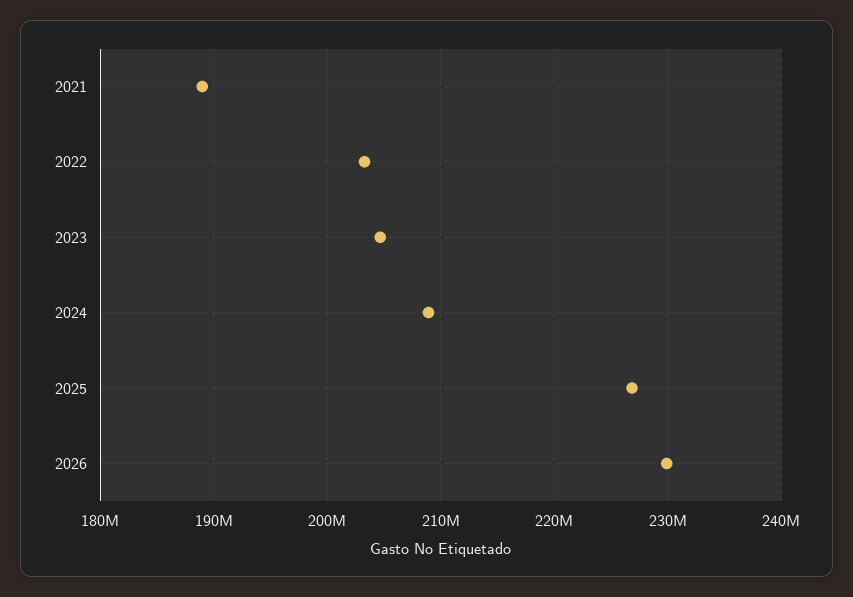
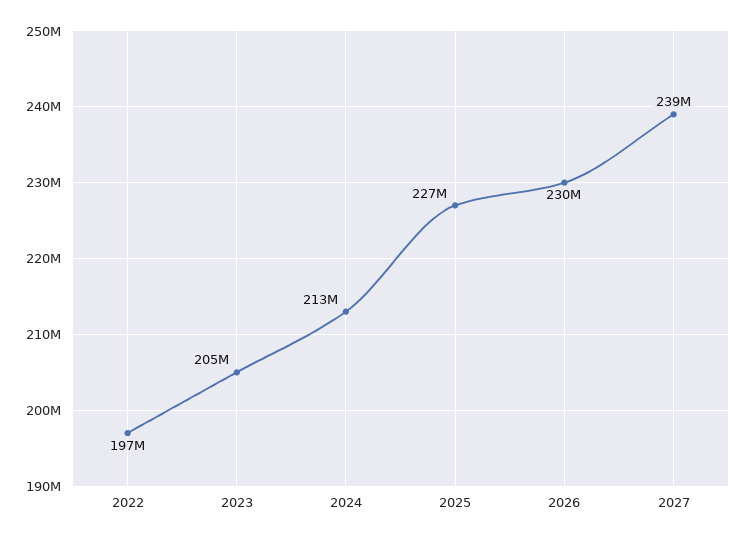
2021: 189000000 -> none
2022: 203000000 -> 197000000
2024: 209000000 -> 213000000
2027: none -> 239000000

